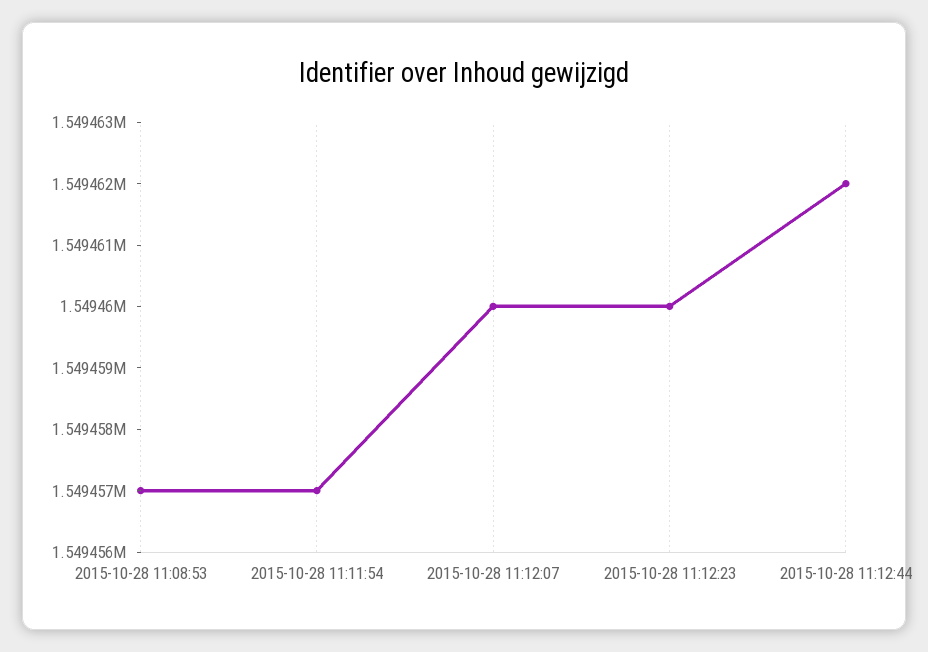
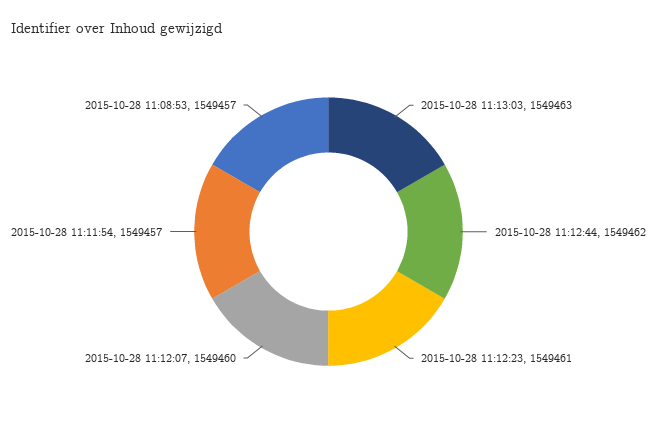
2015-10-28 11:12:23: 1549460 -> 1549461
2015-10-28 11:13:03: none -> 1549463

